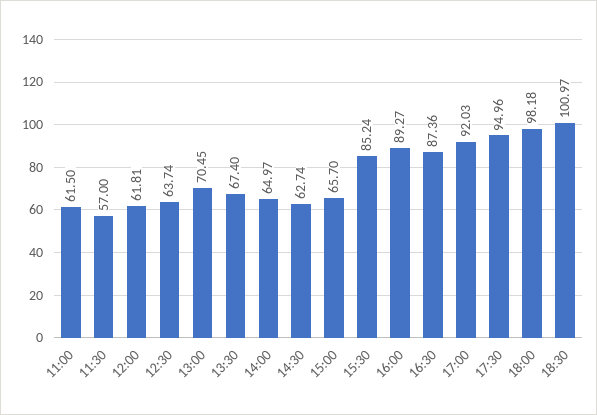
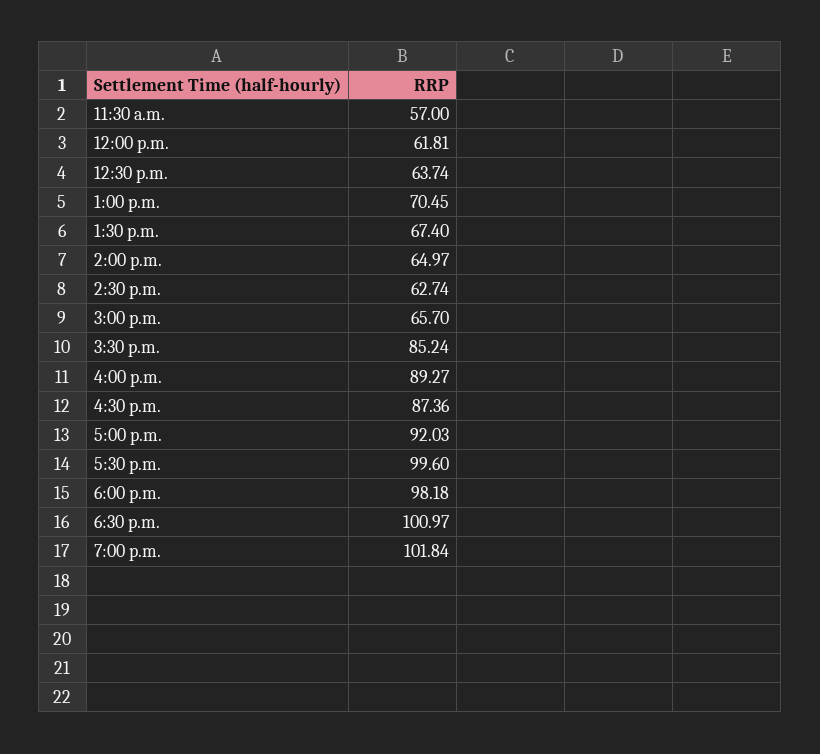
11:00: 61.5 -> none
17:30: 94.96 -> 99.6
7:00 p.m.: none -> 101.84

